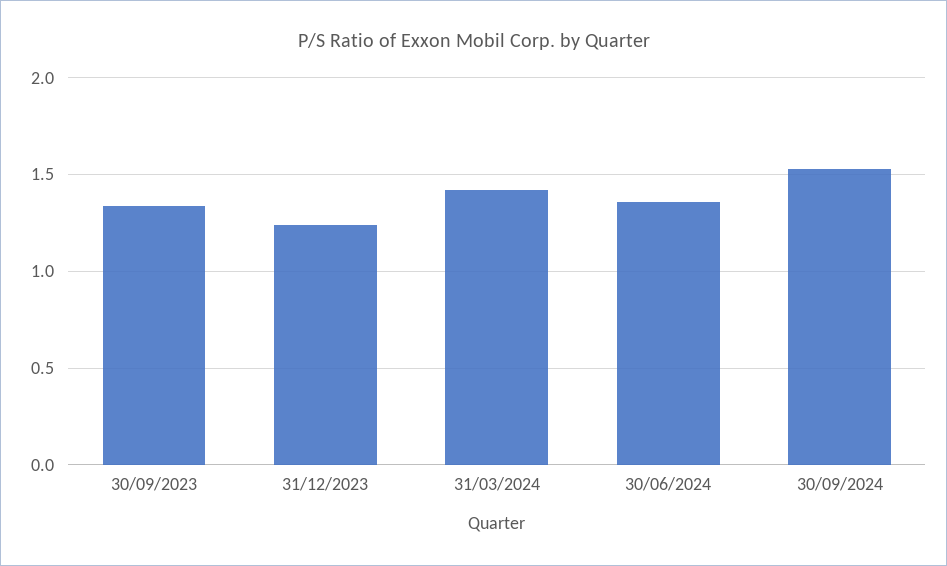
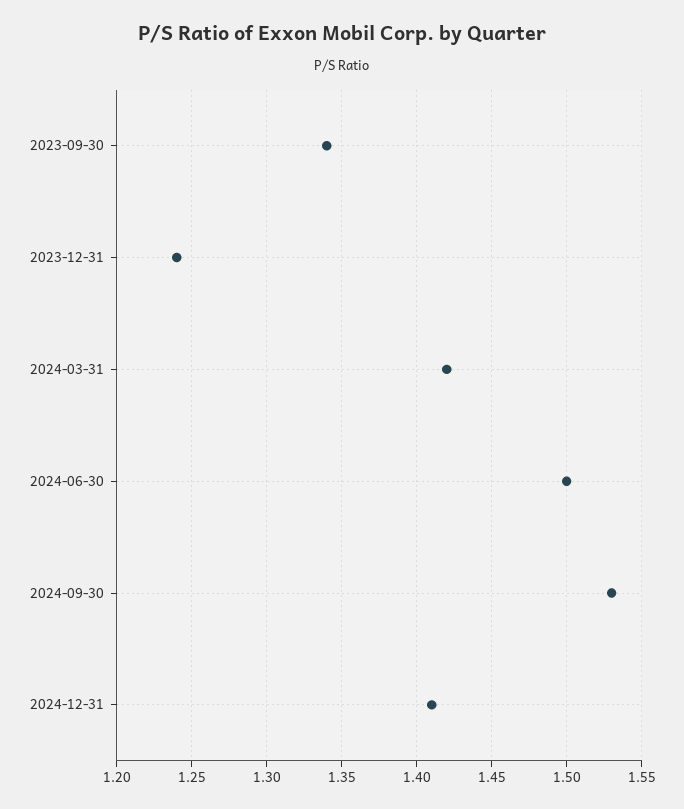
30/06/2024: 1.35 -> 1.5
2024-12-31: none -> 1.41

